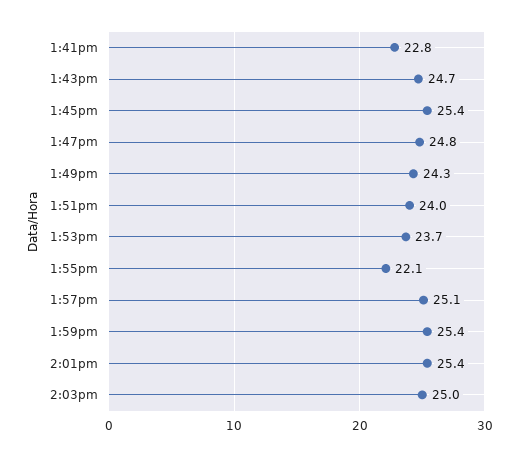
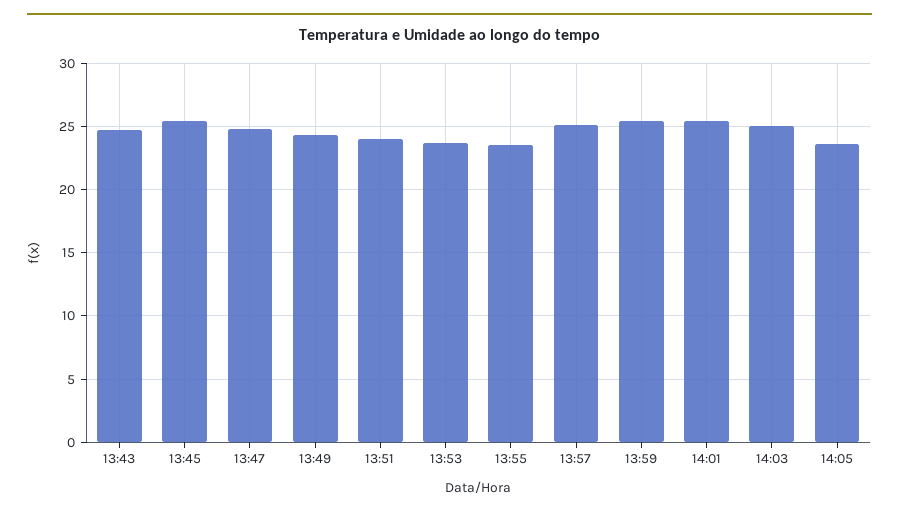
1:41pm: 22.8 -> none
1:55pm: 22.1 -> 23.5
14:05: none -> 23.5

